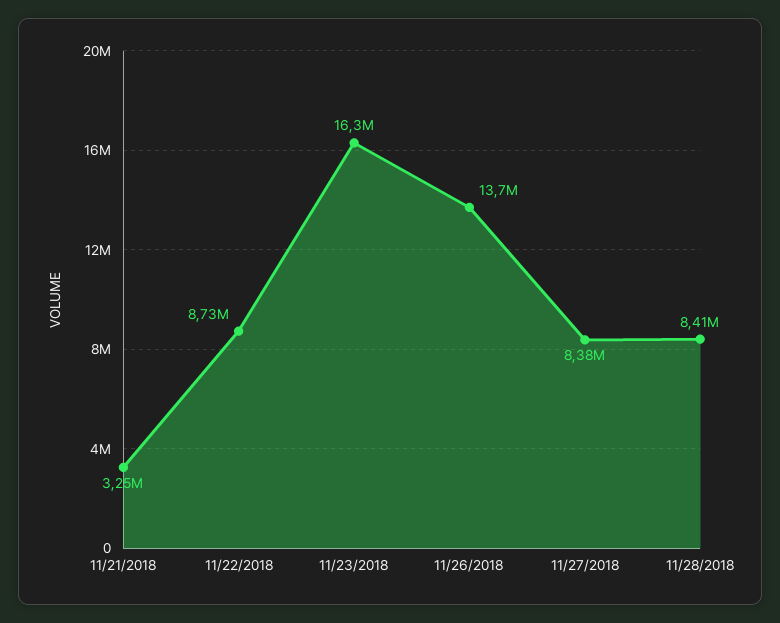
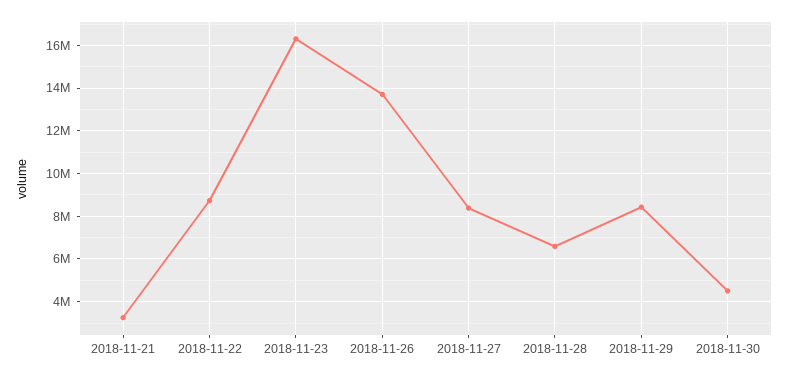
11/28/2018: 8410000 -> 6500000
2018-11-29: none -> 8500000
2018-11-30: none -> 4500000

